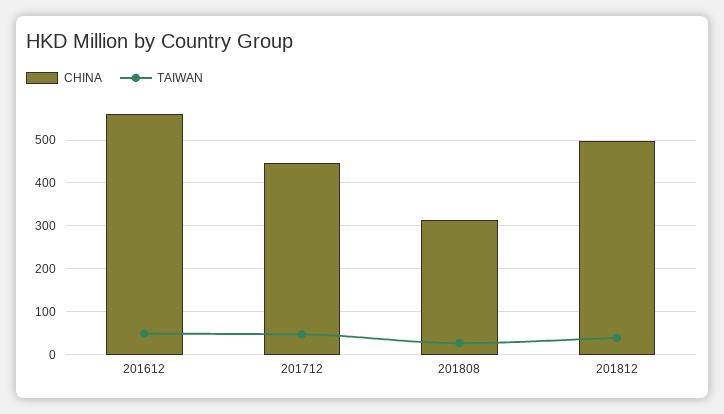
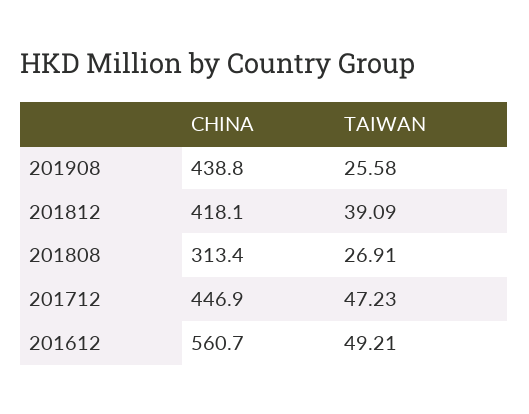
CHINA, 201812: 500 -> 418.1
CHINA, 201908: none -> 438.8
TAIWAN, 201908: none -> 25.58

